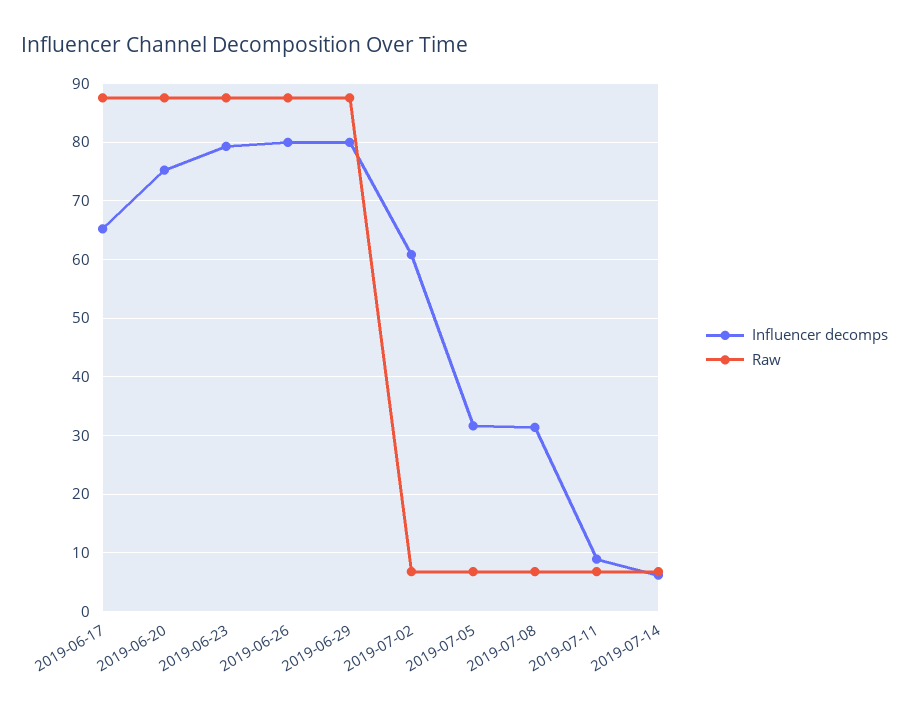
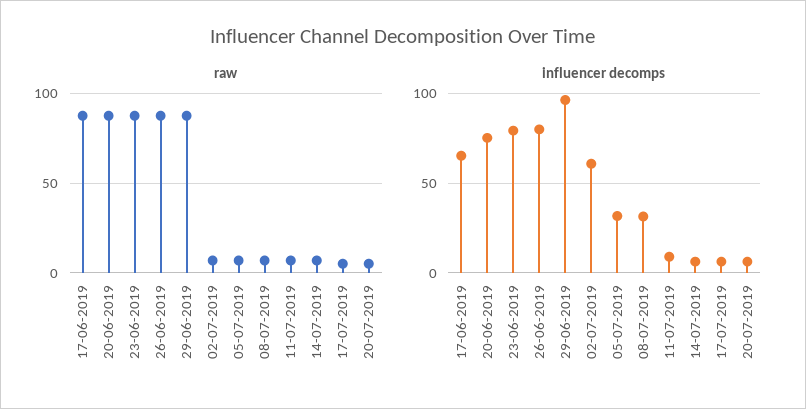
Influencer decomps, 2019-06-29: 80 -> 95
Raw, 17-07-2019: none -> 5
Raw, 20-07-2019: none -> 5
Influencer decomps, 17-07-2019: none -> 5
Influencer decomps, 20-07-2019: none -> 5

